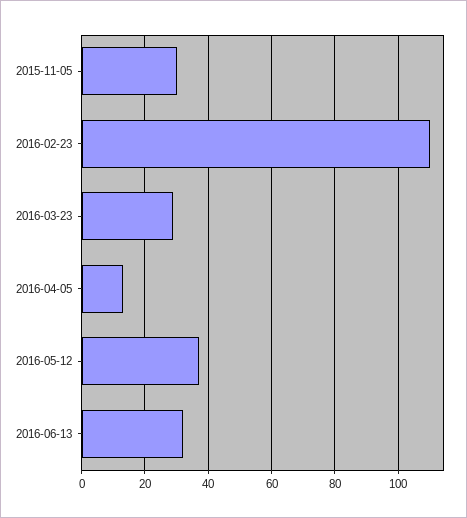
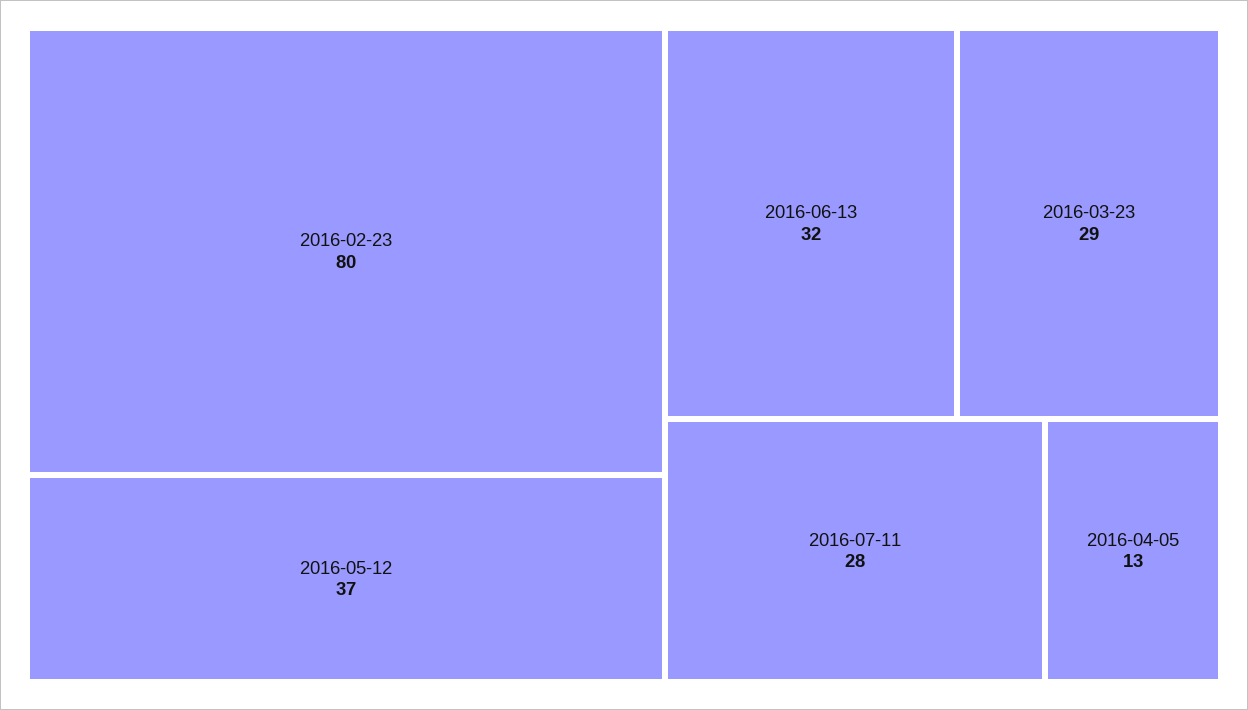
2015-11-05: 30 -> none
2016-02-23: 110 -> 80
2016-07-11: none -> 28

